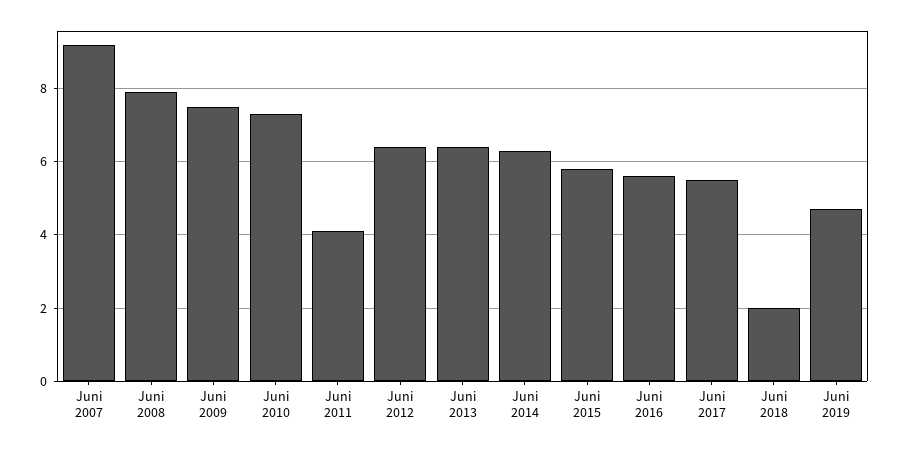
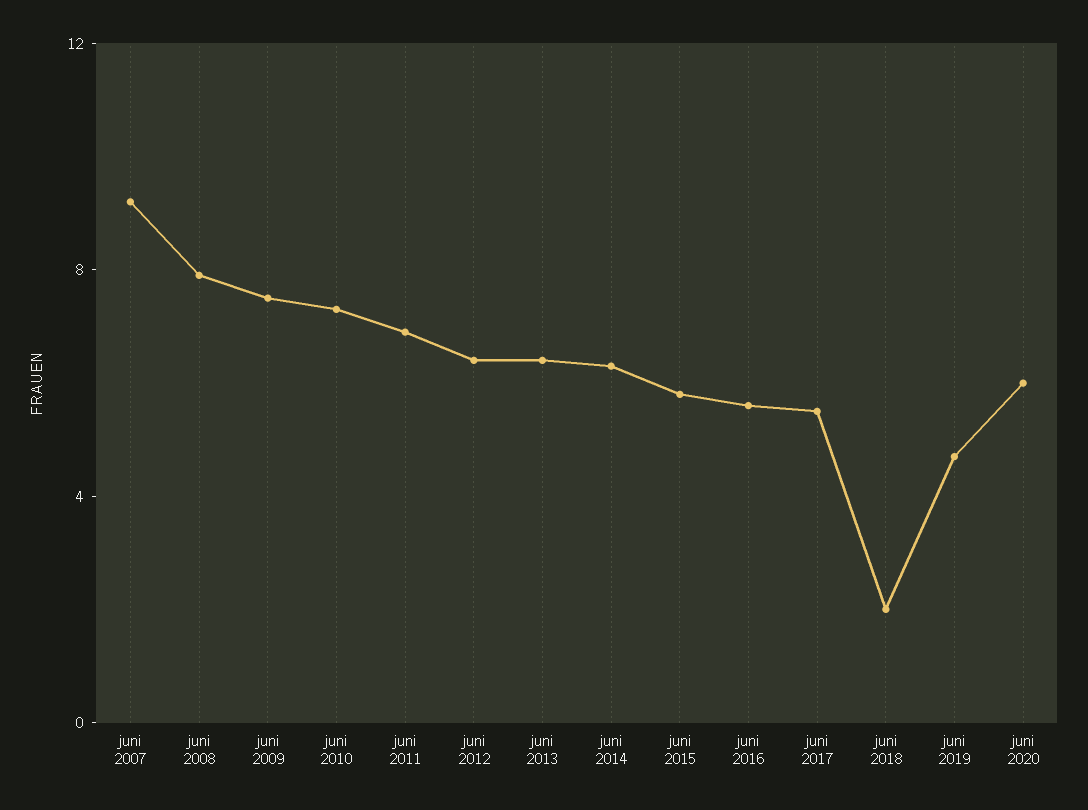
Juni 2011: 4 -> 7
juni 2020: none -> 6

